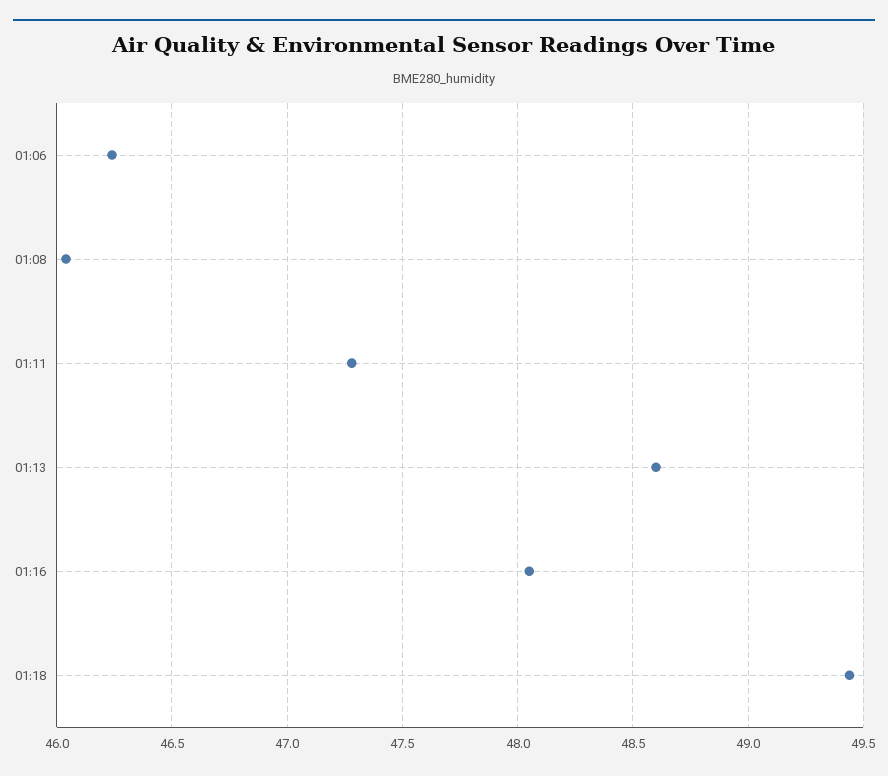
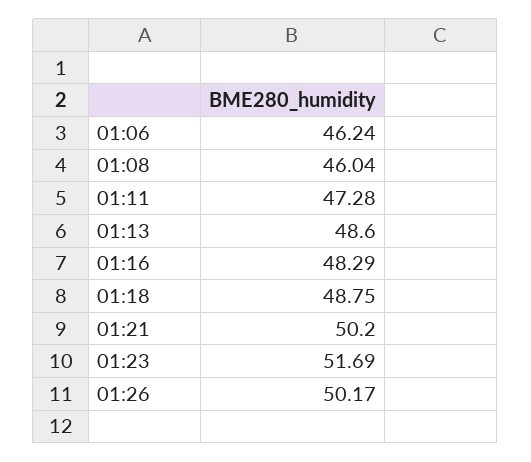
01:16: 48.05 -> 48.29
01:18: 49.45 -> 48.75
01:21: none -> 50.2
01:23: none -> 51.69
01:26: none -> 50.17

